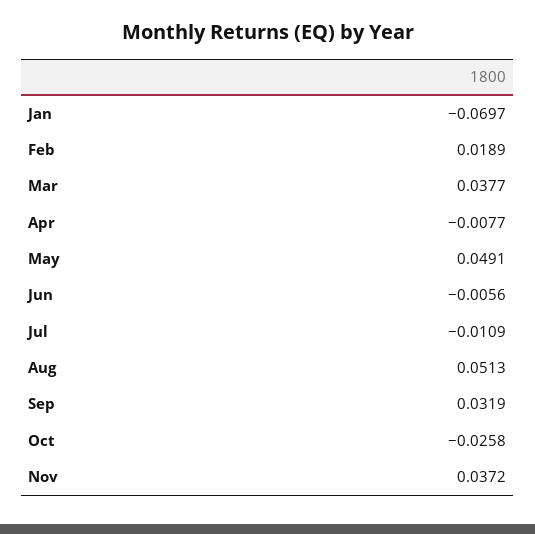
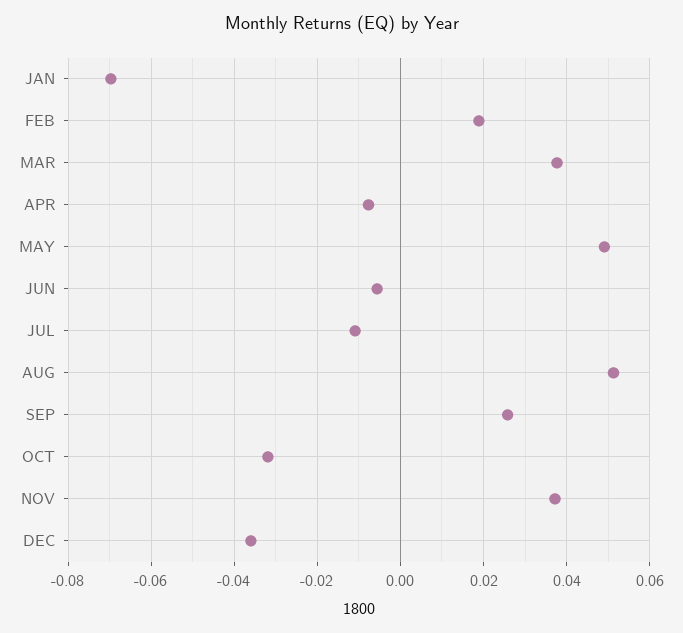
Sep: 0.0319 -> 0.026
Oct: -0.0258 -> -0.032
DEC: none -> -0.036

